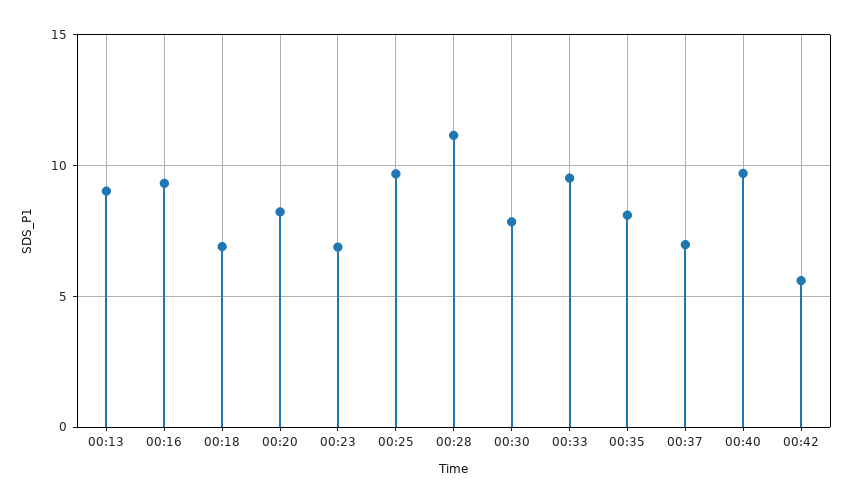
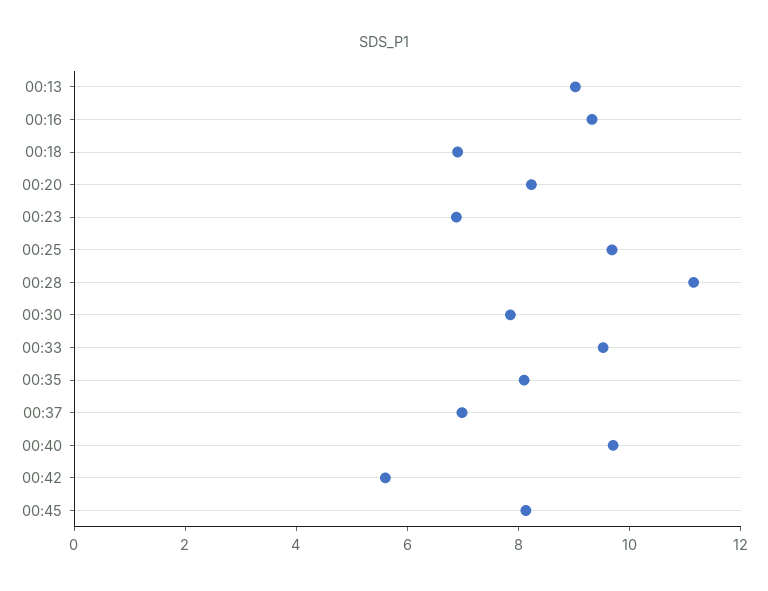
00:45: none -> 8

